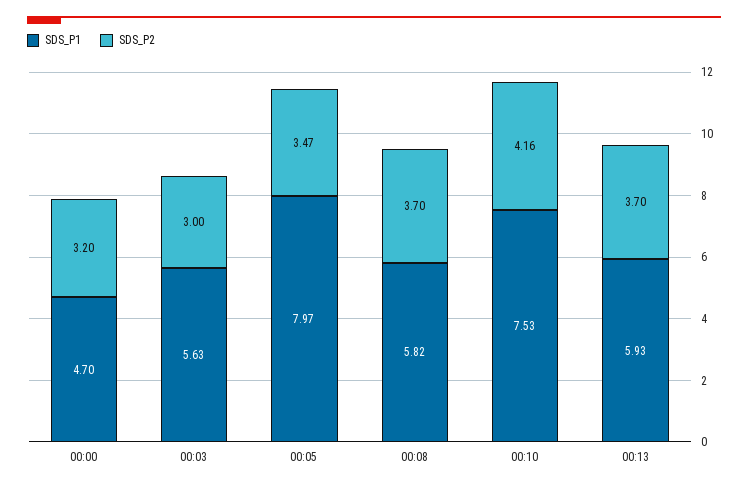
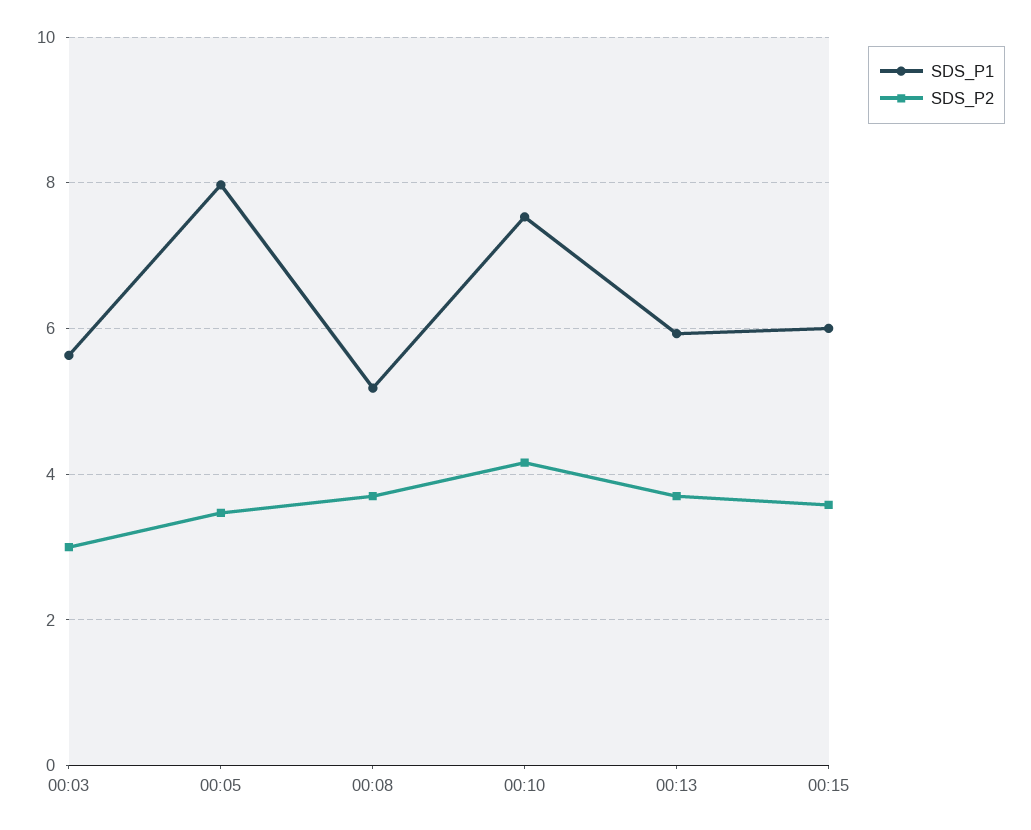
SDS_P1, 00:00: 4.7 -> none
SDS_P2, 00:00: 3.2 -> none
SDS_P1, 00:08: 5.82 -> 5.2
SDS_P1, 00:15: none -> 6
SDS_P2, 00:15: none -> 3.6

